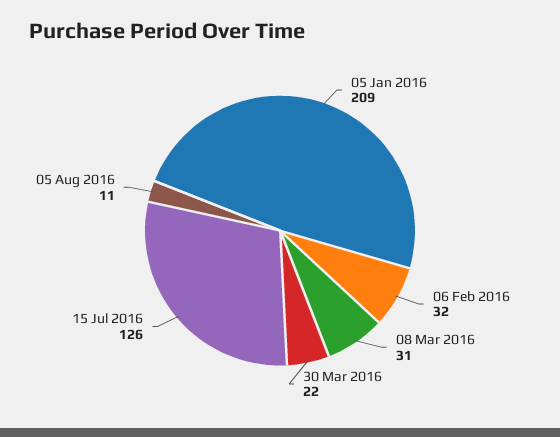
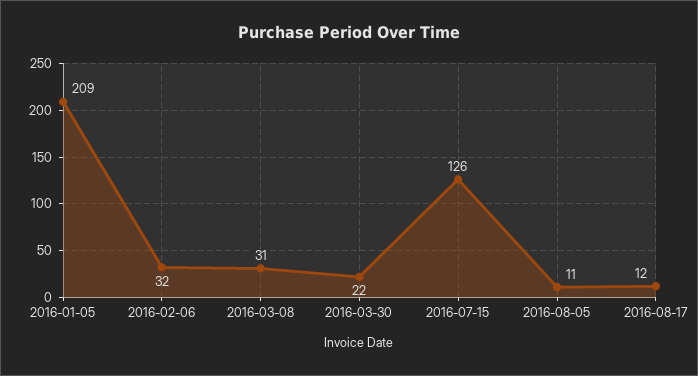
2016-08-17: none -> 12

